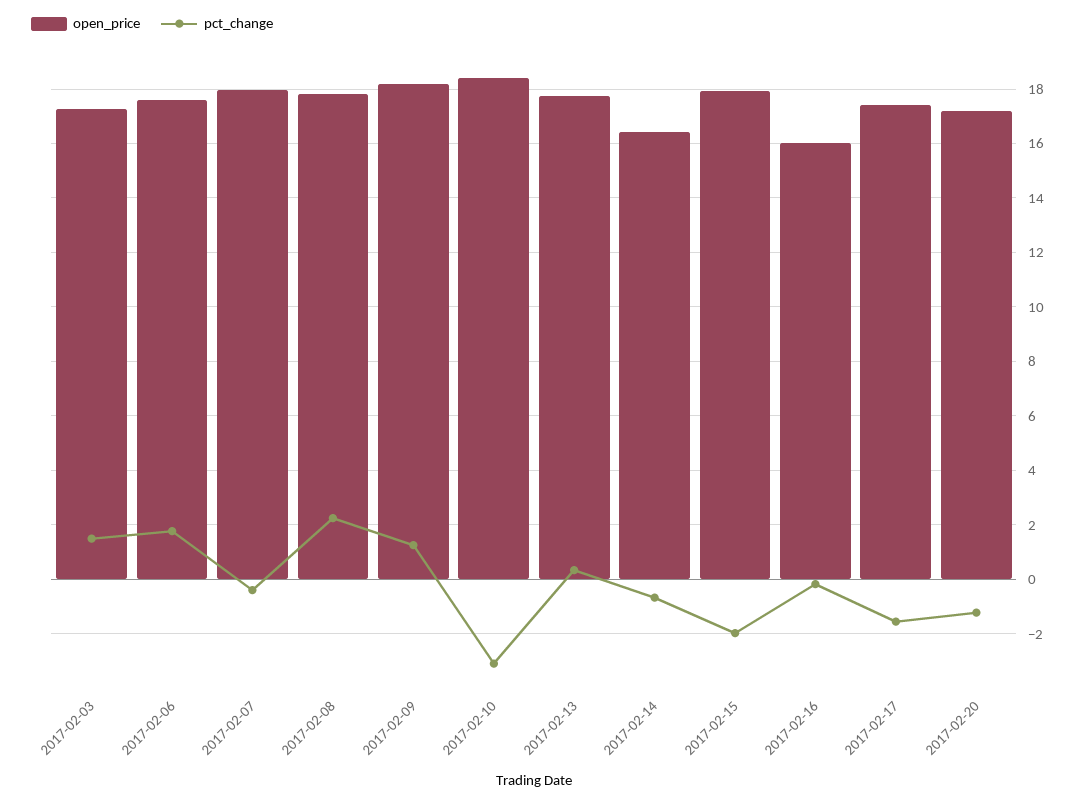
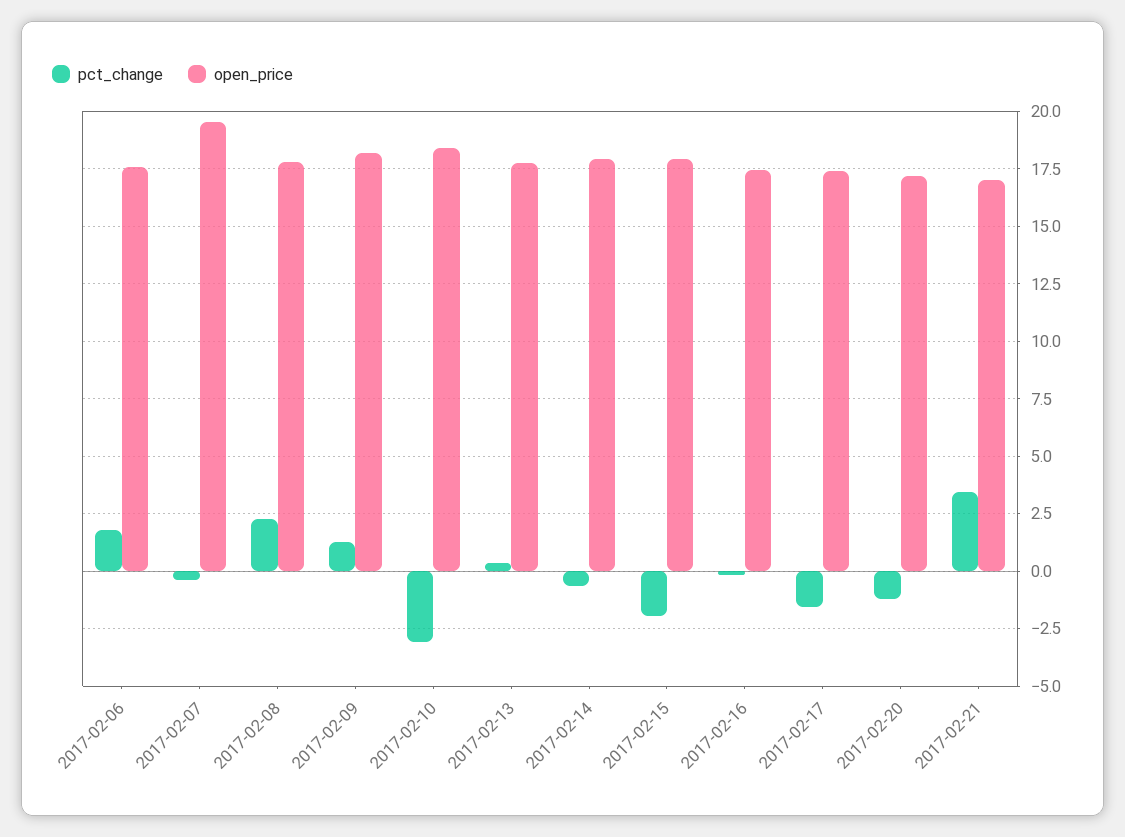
open_price, 2017-02-03: 17.25 -> none
pct_change, 2017-02-03: 1.5 -> none
open_price, 2017-02-07: 18 -> 19.5
open_price, 2017-02-14: 16.5 -> 18
open_price, 2017-02-16: 16 -> 17.5
pct_change, 2017-02-21: none -> 3.5
open_price, 2017-02-21: none -> 17

